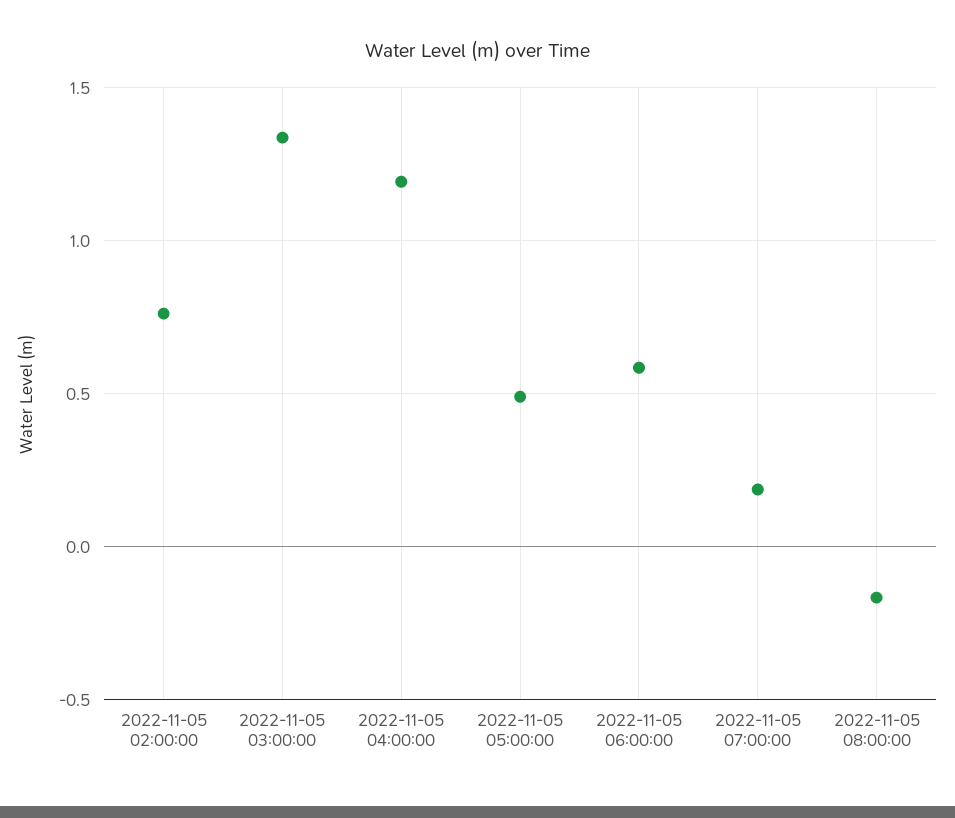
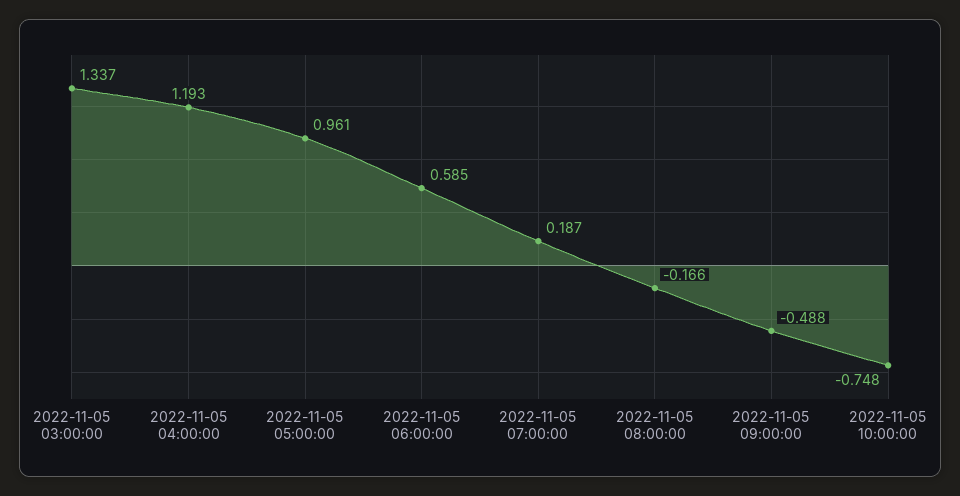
2022-11-05 02:00:00: 0.75 -> none
2022-11-05 05:00:00: 0.5 -> 0.961
2022-11-05 09:00:00: none -> -0.488
2022-11-05 10:00:00: none -> -0.748

